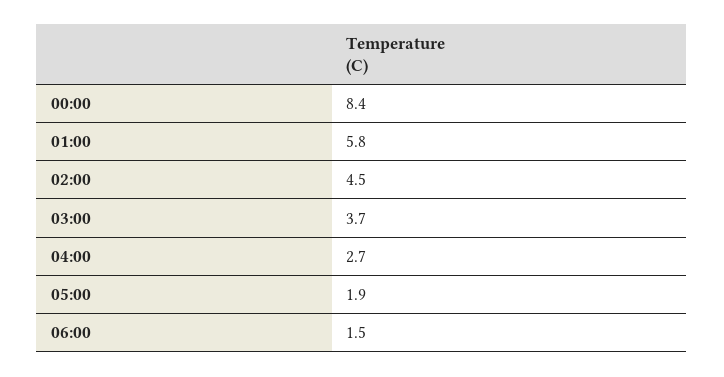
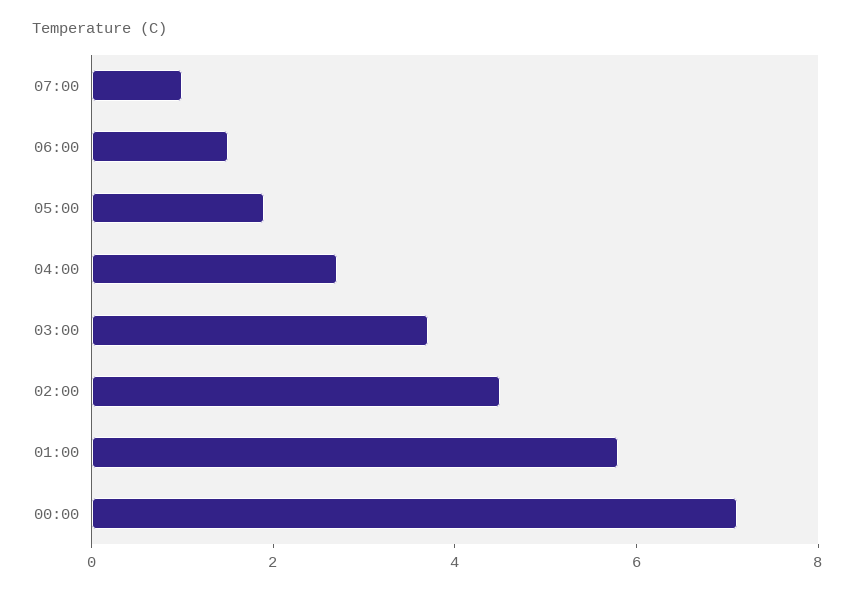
00:00: 8.4 -> 7
07:00: none -> 1

